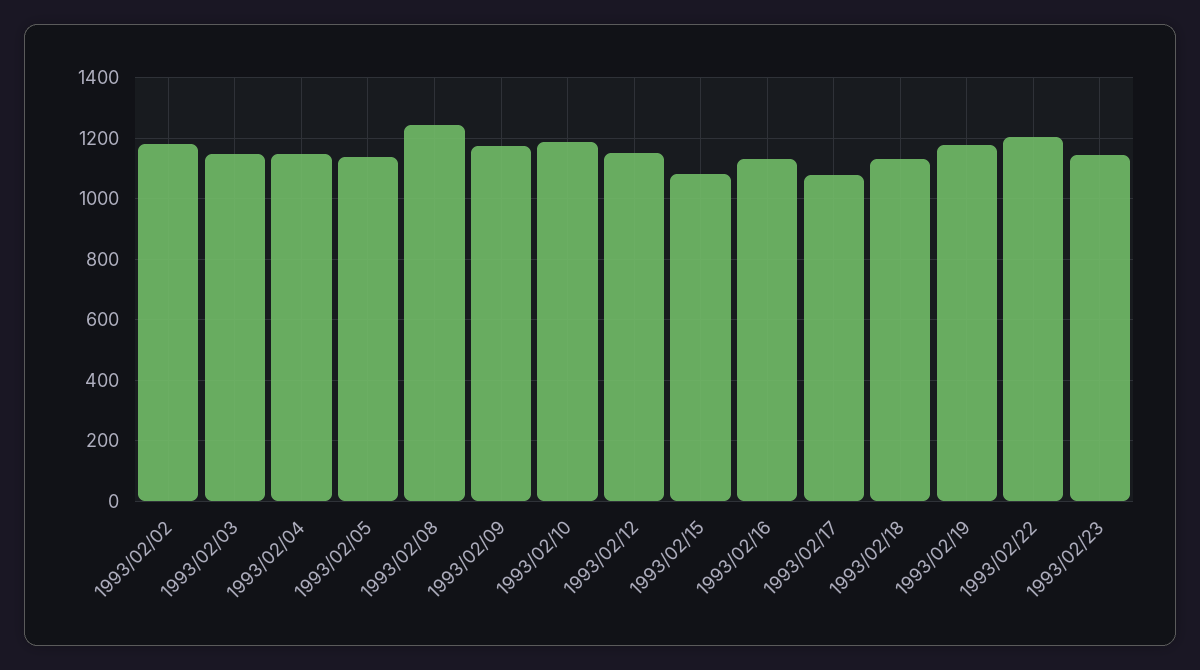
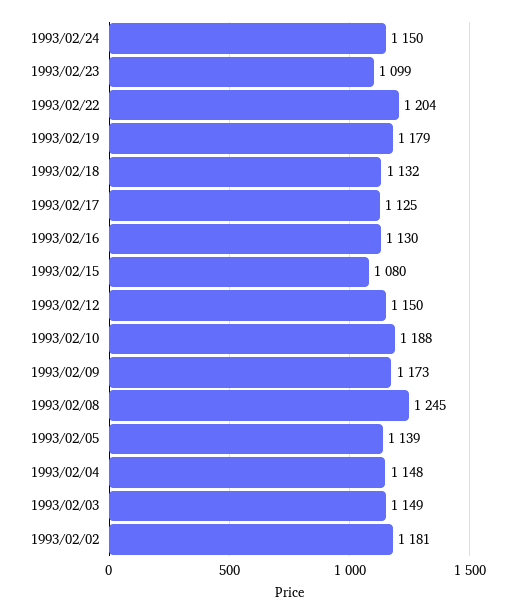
1993/02/17: 1080 -> 1125
1993/02/23: 1140 -> 1099
1993/02/24: none -> 1150

